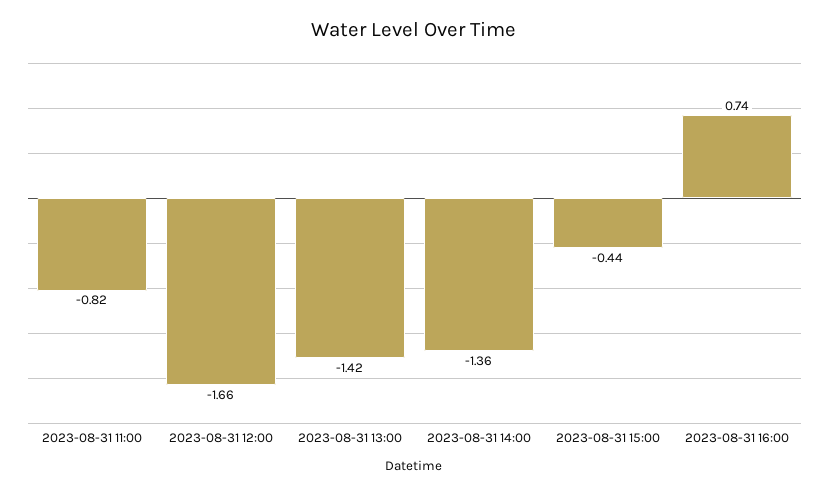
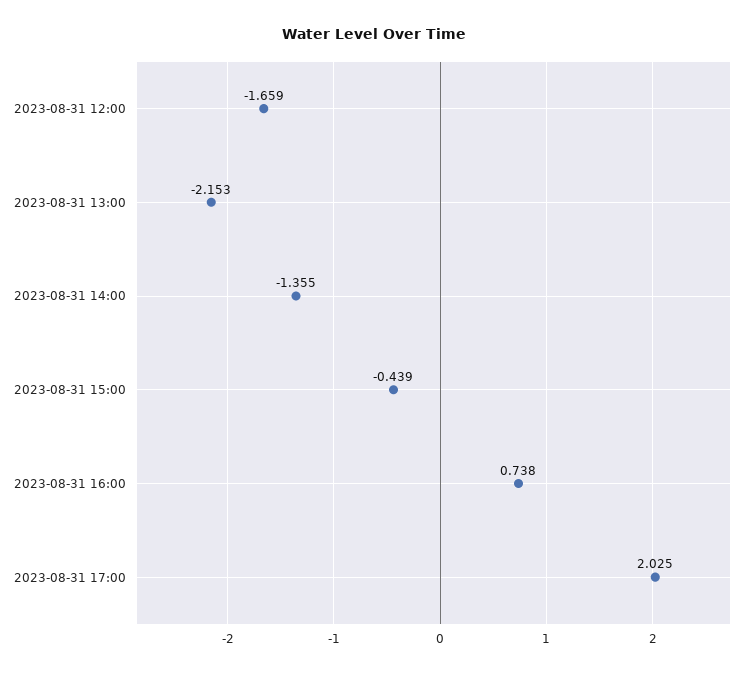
2023-08-31 11:00: -0.82 -> none
2023-08-31 13:00: -1.42 -> -2.153
2023-08-31 17:00: none -> 2.025

